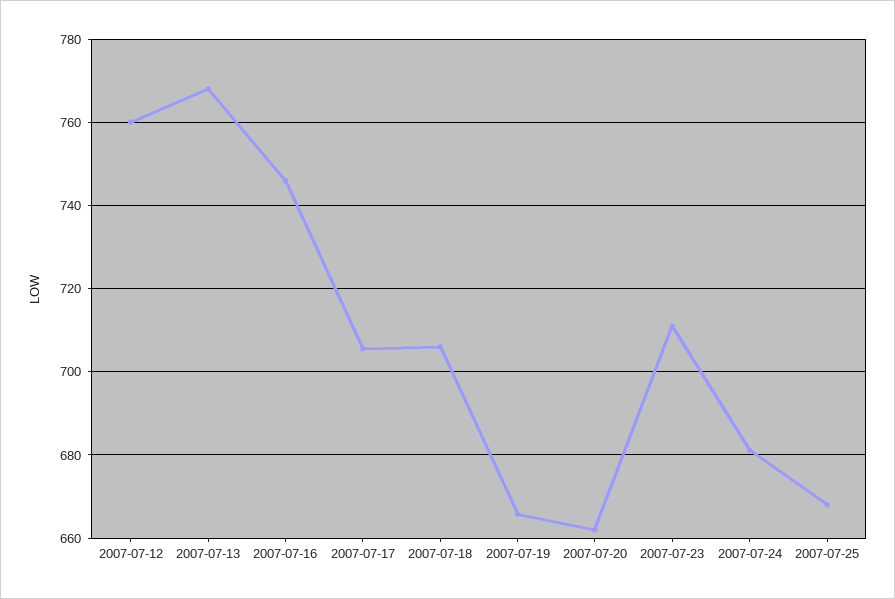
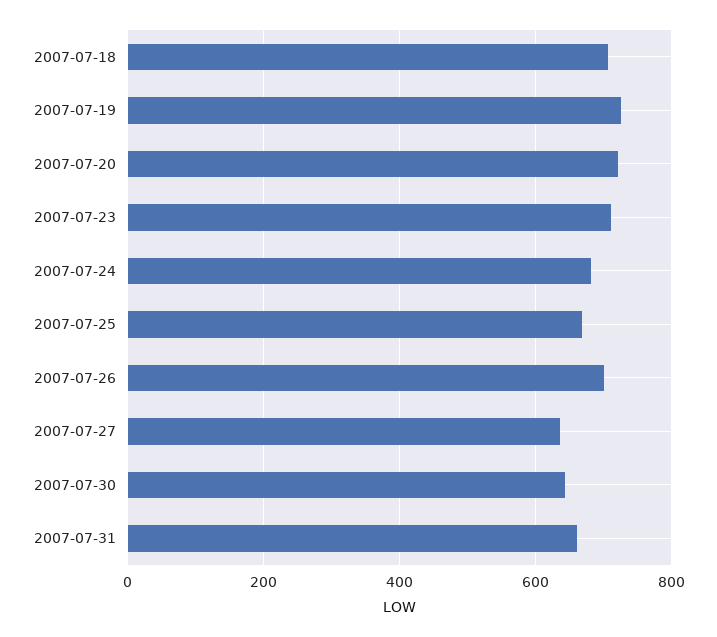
2007-07-12: 760 -> none
2007-07-13: 768 -> none
2007-07-16: 746 -> none
2007-07-17: 706 -> none
2007-07-19: 666 -> 720
2007-07-20: 662 -> 720
2007-07-26: none -> 700
2007-07-27: none -> 640
2007-07-30: none -> 640
2007-07-31: none -> 660

